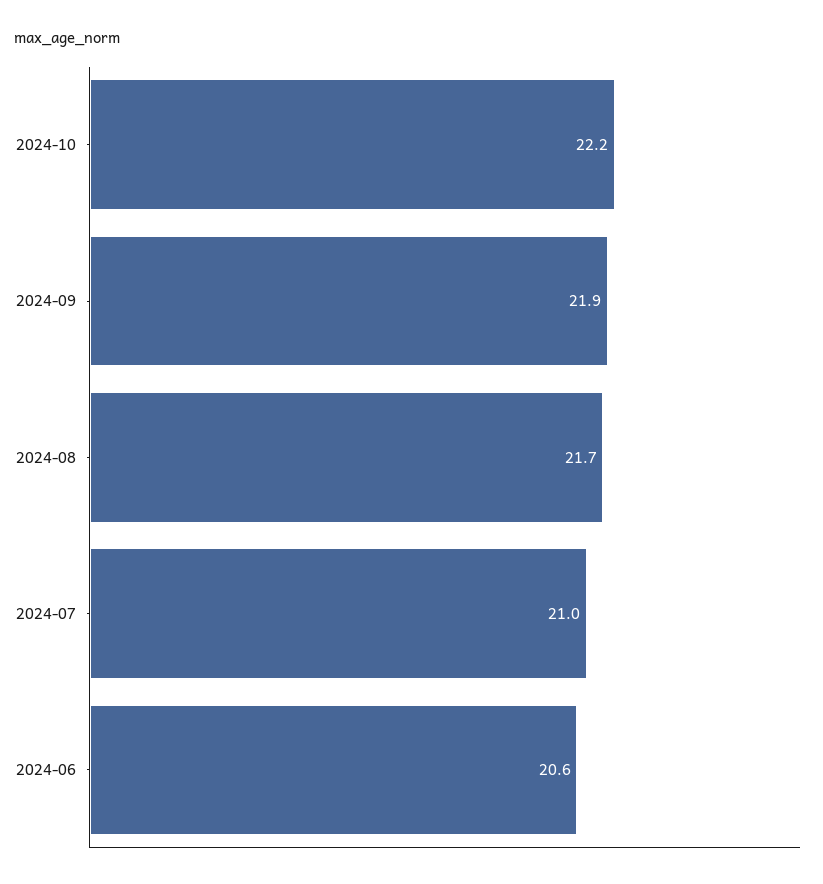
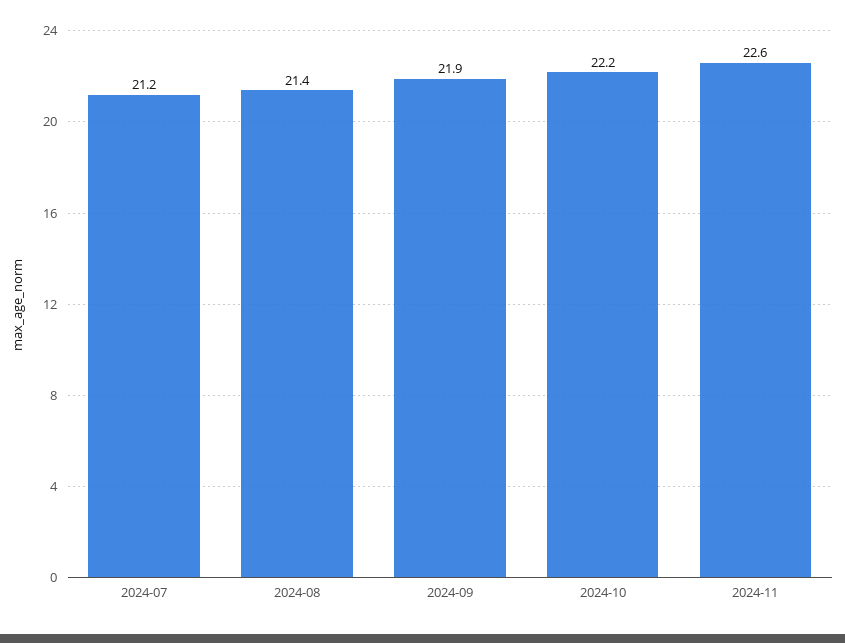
2024-08: 21.7 -> 21.4
2024-07: 21 -> 21.2
2024-06: 20.6 -> none
2024-11: none -> 22.6

